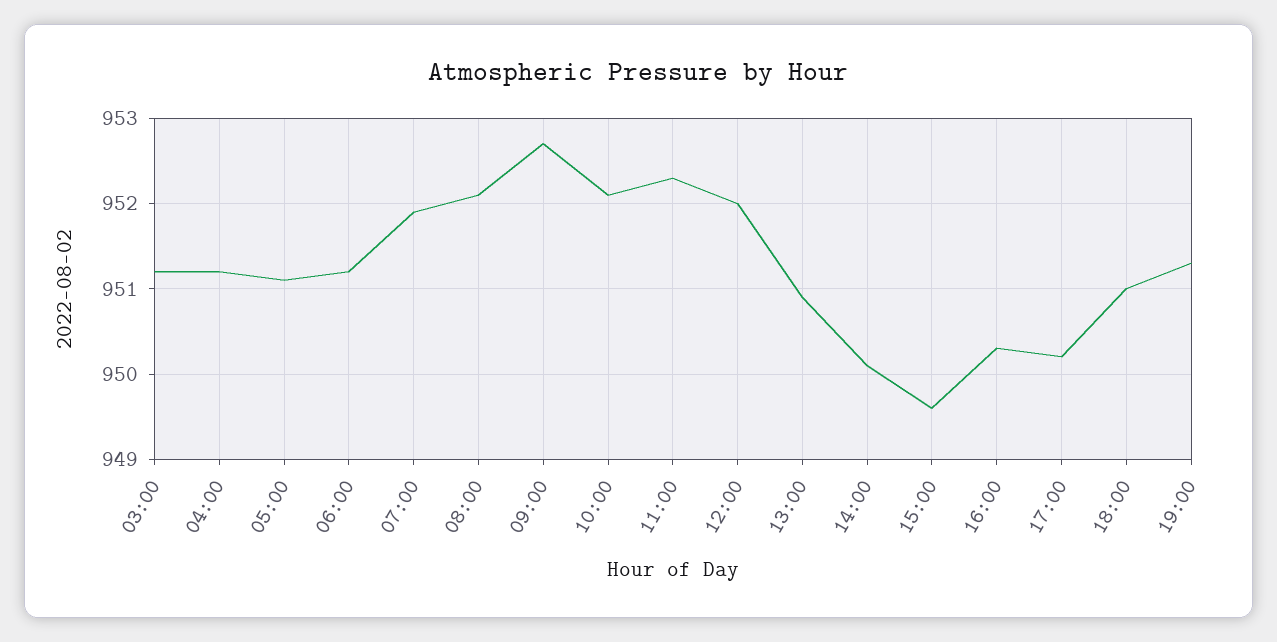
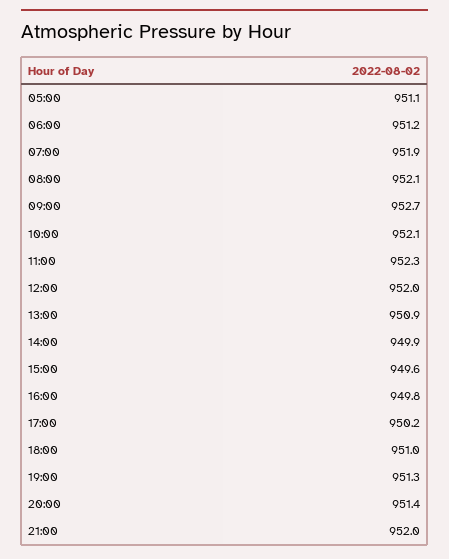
03:00: 951.2 -> none
04:00: 951.2 -> none
14:00: 950.1 -> 949.9
16:00: 950.3 -> 949.8
20:00: none -> 951.4
21:00: none -> 952

